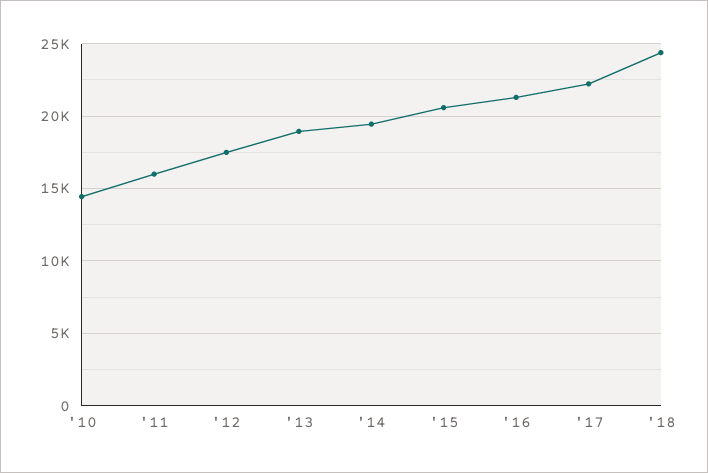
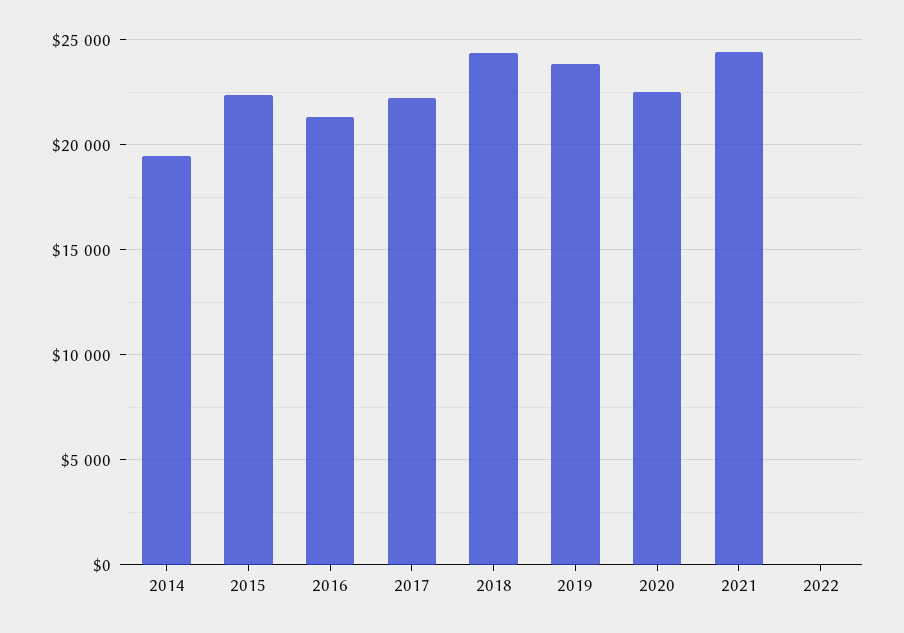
'10: 14500 -> none
'11: 16000 -> none
'12: 17500 -> none
'13: 19000 -> none
'15: 20500 -> 22500
2019: none -> 24000
2020: none -> 22500
2021: none -> 24500
2022: none -> 0

